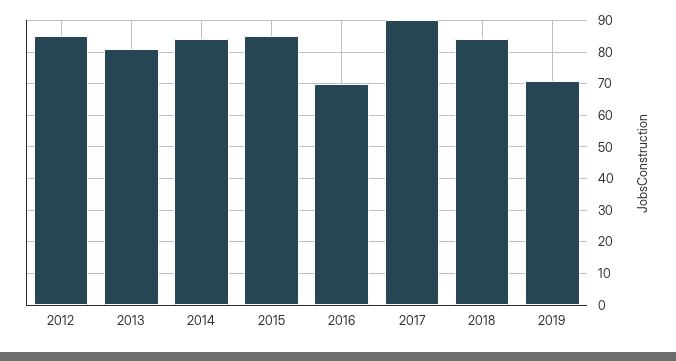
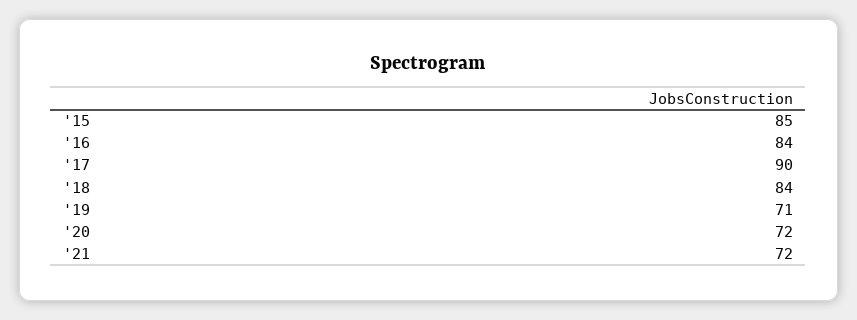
2012: 85 -> none
2013: 80 -> none
2014: 85 -> none
2016: 70 -> 84
'20: none -> 72
'21: none -> 72

